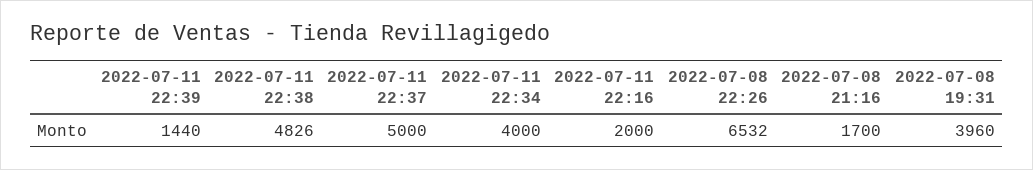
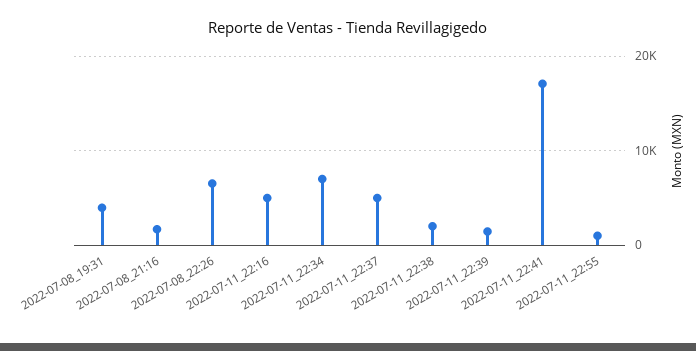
2022-07-11 22:38: 4826 -> 2000
2022-07-11 22:34: 4000 -> 7000
2022-07-11 22:16: 2000 -> 5000
2022-07-11_22:41: none -> 17000
2022-07-11_22:55: none -> 1000

